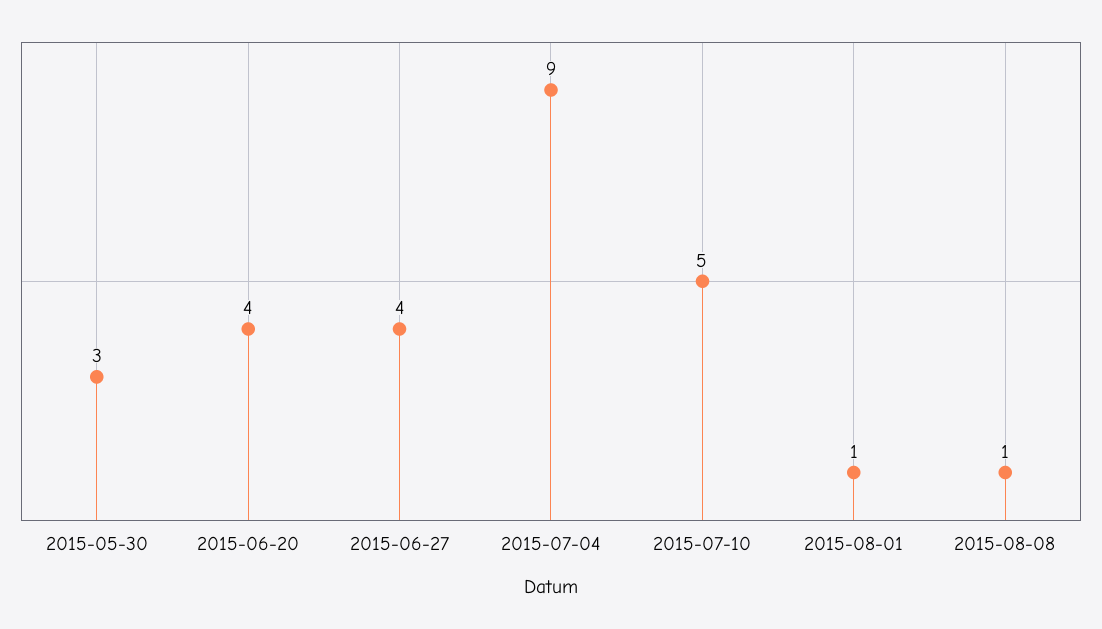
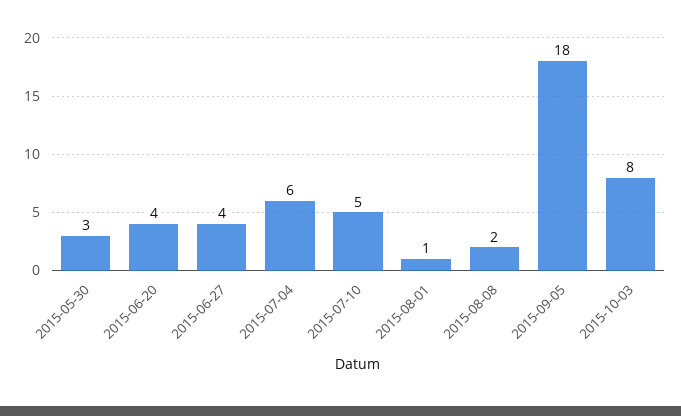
2015-07-04: 9 -> 6
2015-08-08: 1 -> 2
2015-09-05: none -> 18
2015-10-03: none -> 8

